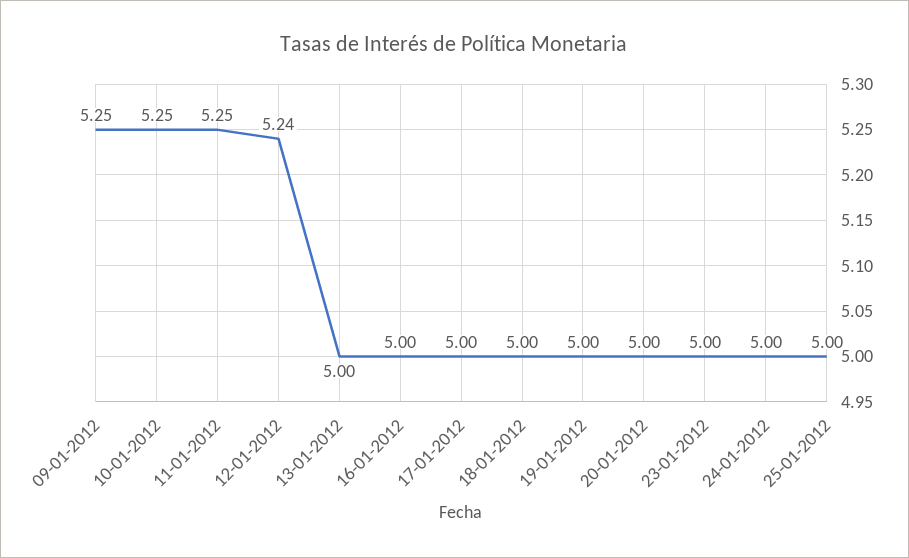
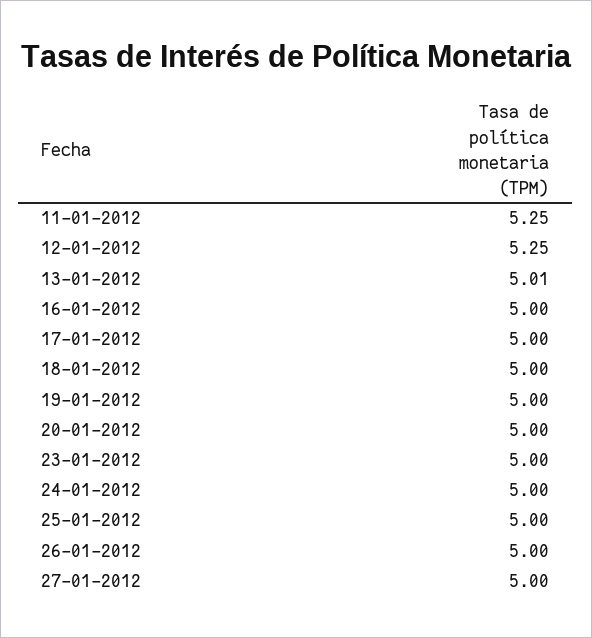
09-01-2012: 5.25 -> none
10-01-2012: 5.25 -> none
12-01-2012: 5.24 -> 5.25
13-01-2012: 5 -> 5.01
26-01-2012: none -> 5
27-01-2012: none -> 5

